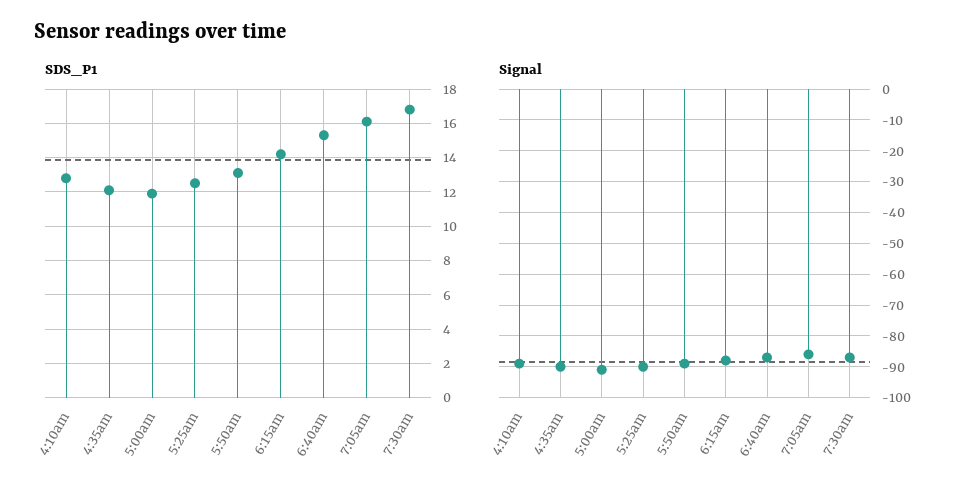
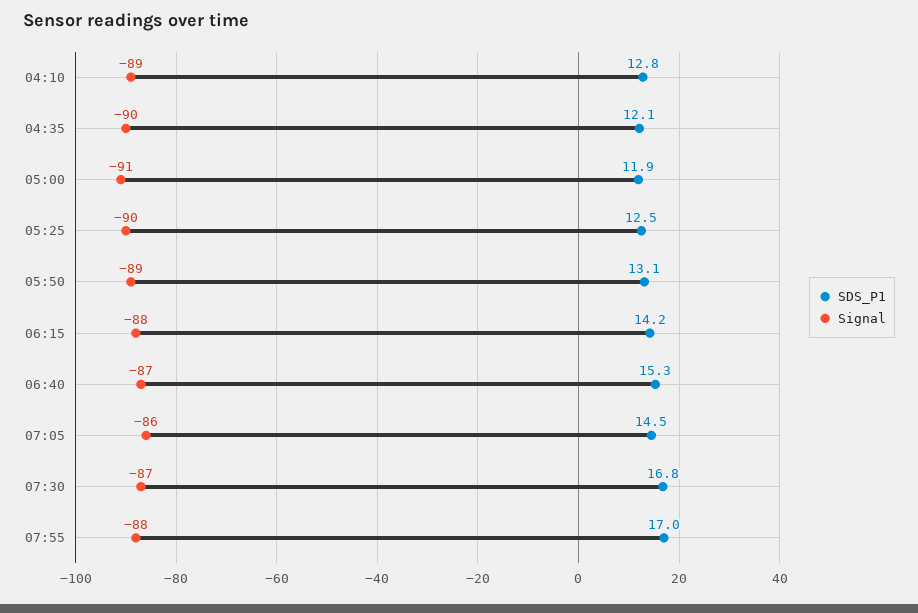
SDS_P1, 7:05am: 16 -> 14.5
SDS_P1, 07:55: none -> 17
Signal, 07:55: none -> -88

